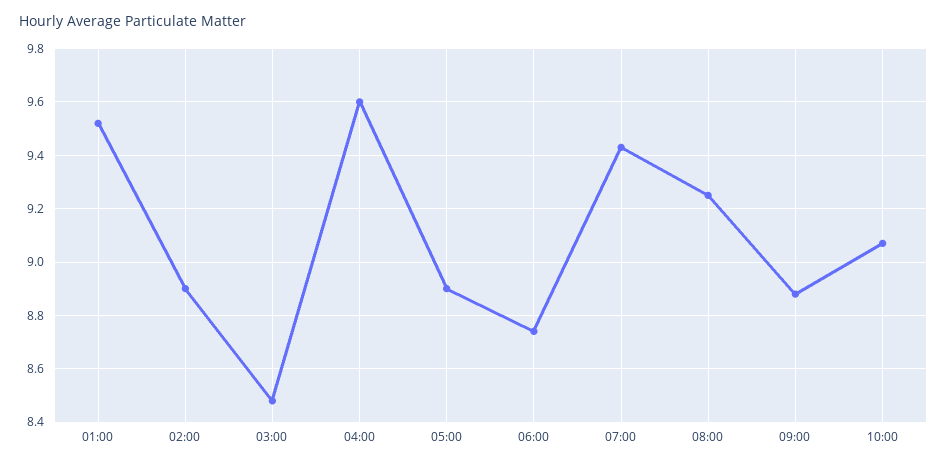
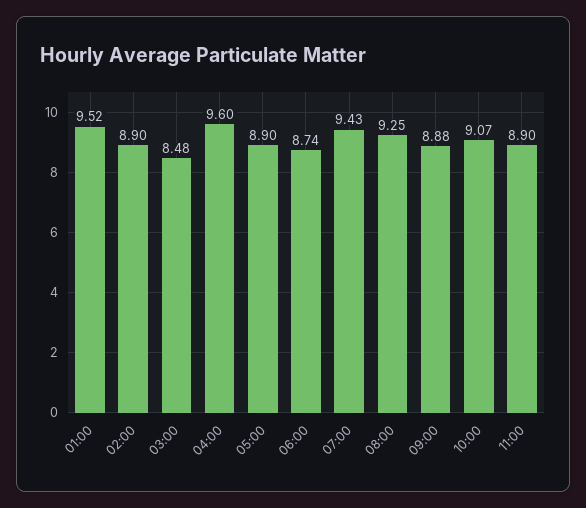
11:00: none -> 8.9

